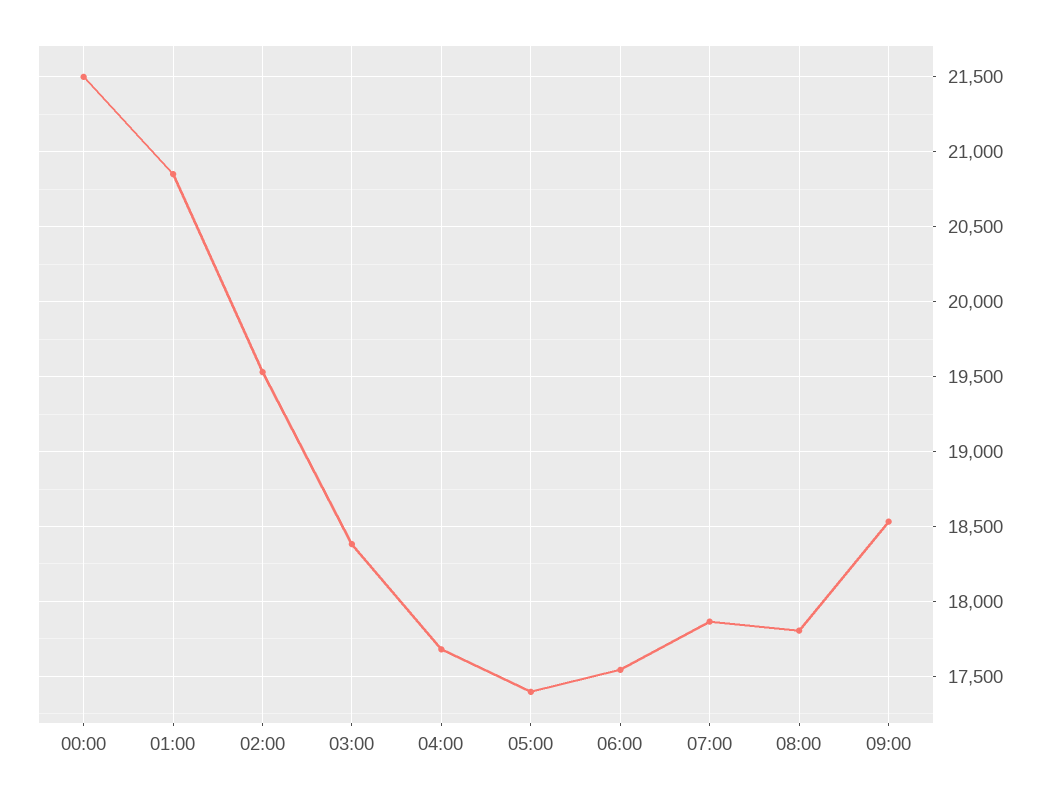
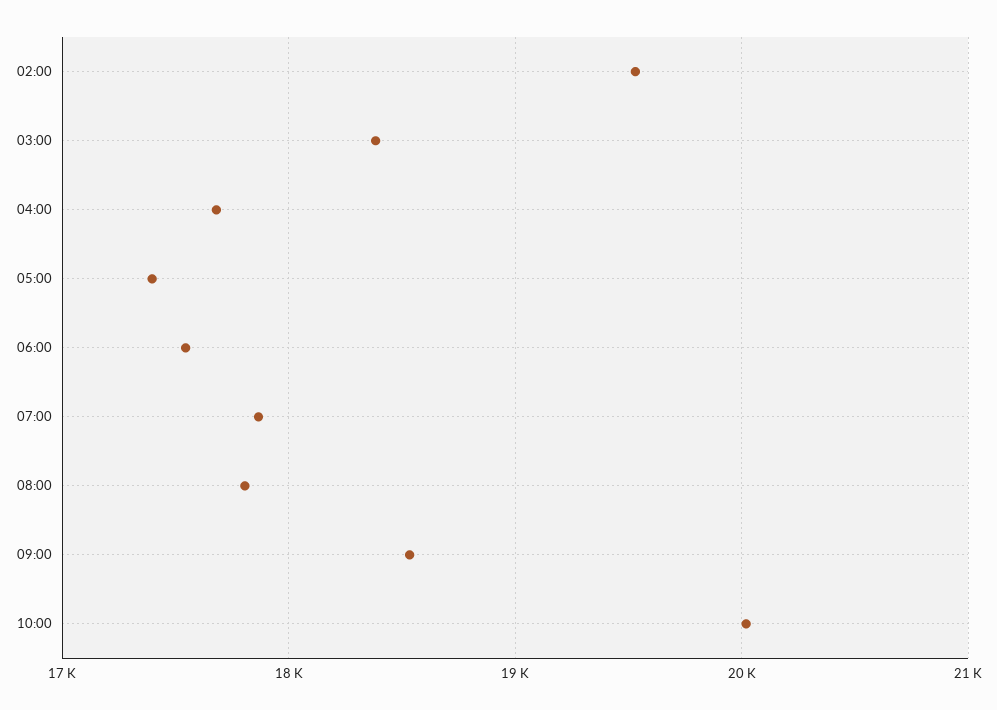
00:00: 21500 -> none
01:00: 20850 -> none
10:00: none -> 20000

